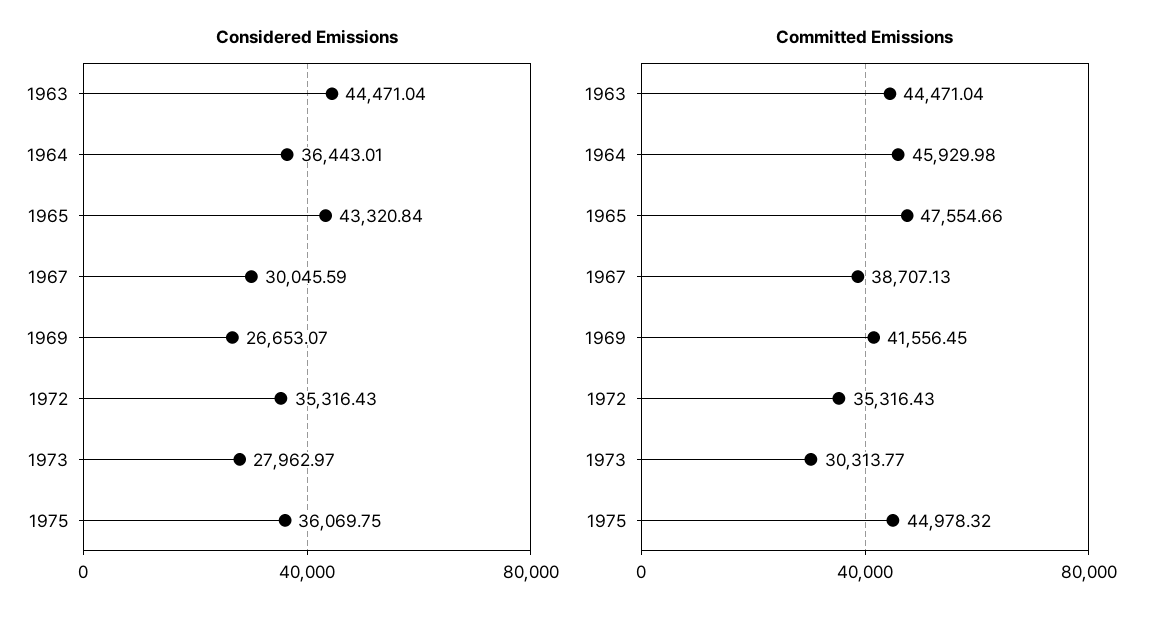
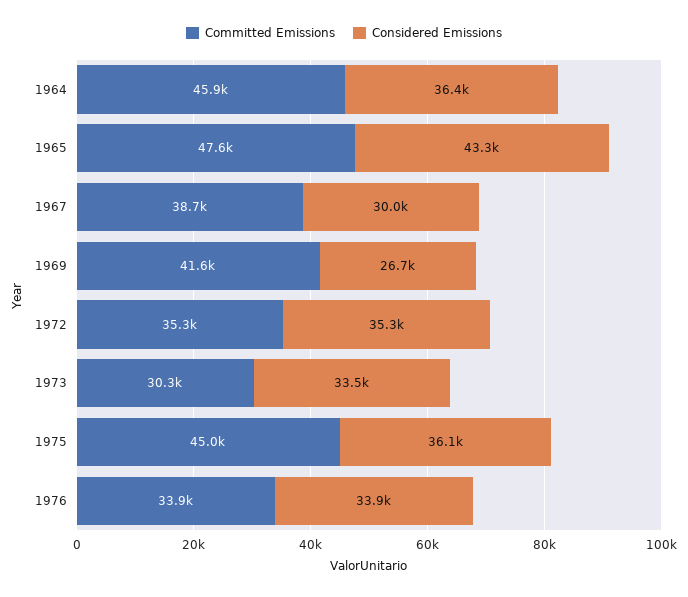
Considered Emissions, 1963: 44471.04 -> none
Considered Emissions, 1973: 27962.97 -> 33500
Committed Emissions, 1963: 44471.04 -> none
Committed Emissions, 1976: none -> 33900
Considered Emissions, 1976: none -> 33900

